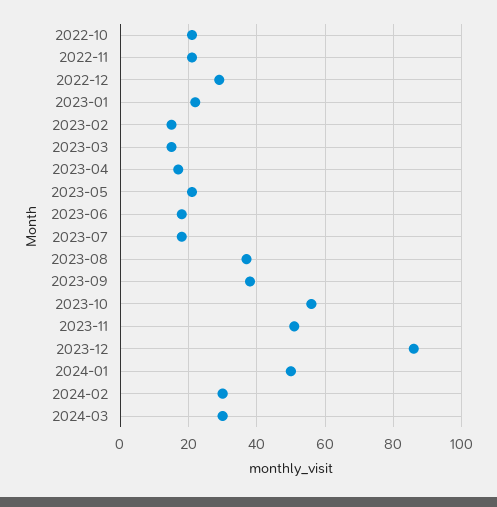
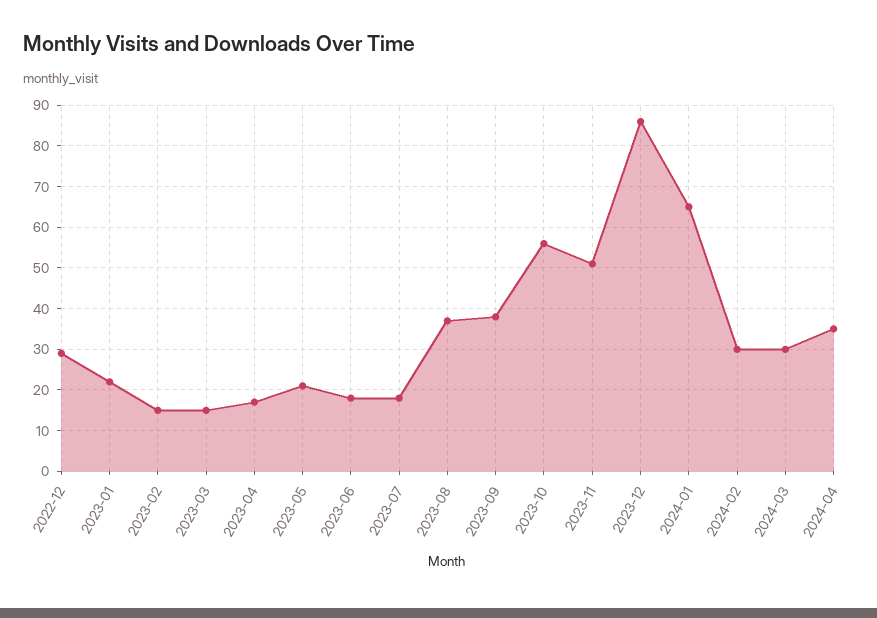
2022-10: 20 -> none
2022-11: 20 -> none
2024-01: 50 -> 65
2024-04: none -> 35

